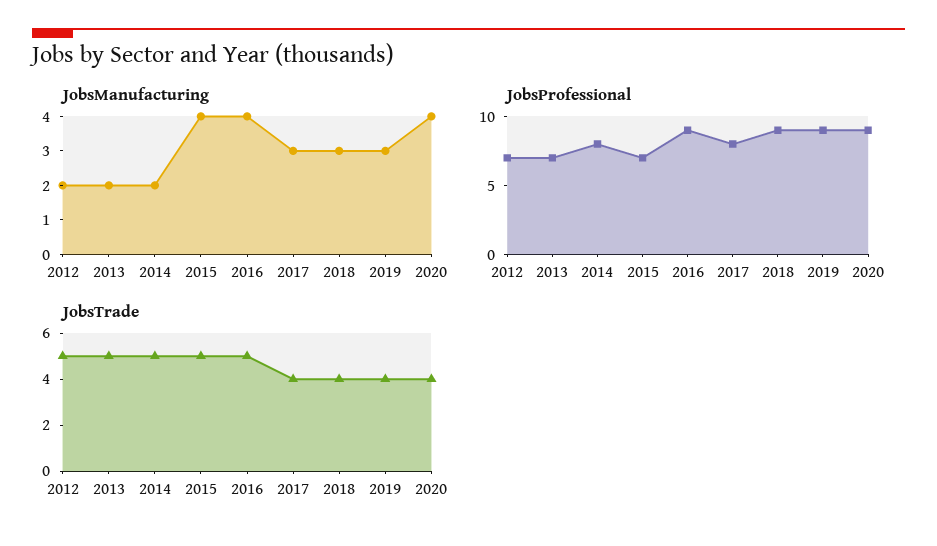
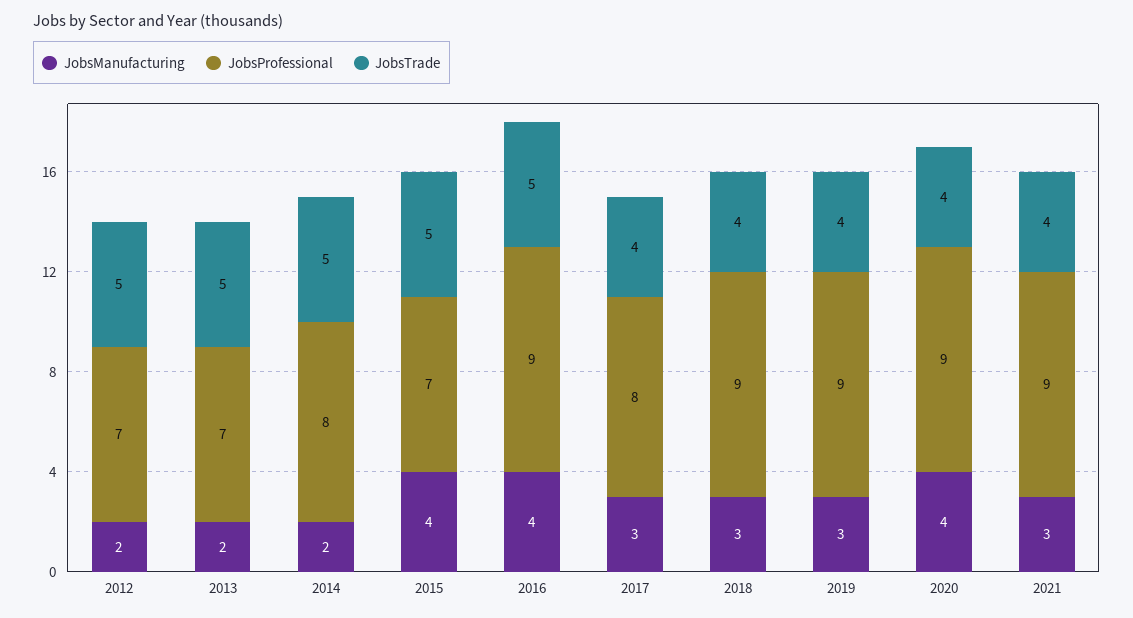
JobsManufacturing, 2021: none -> 3
JobsProfessional, 2021: none -> 9
JobsTrade, 2021: none -> 4

